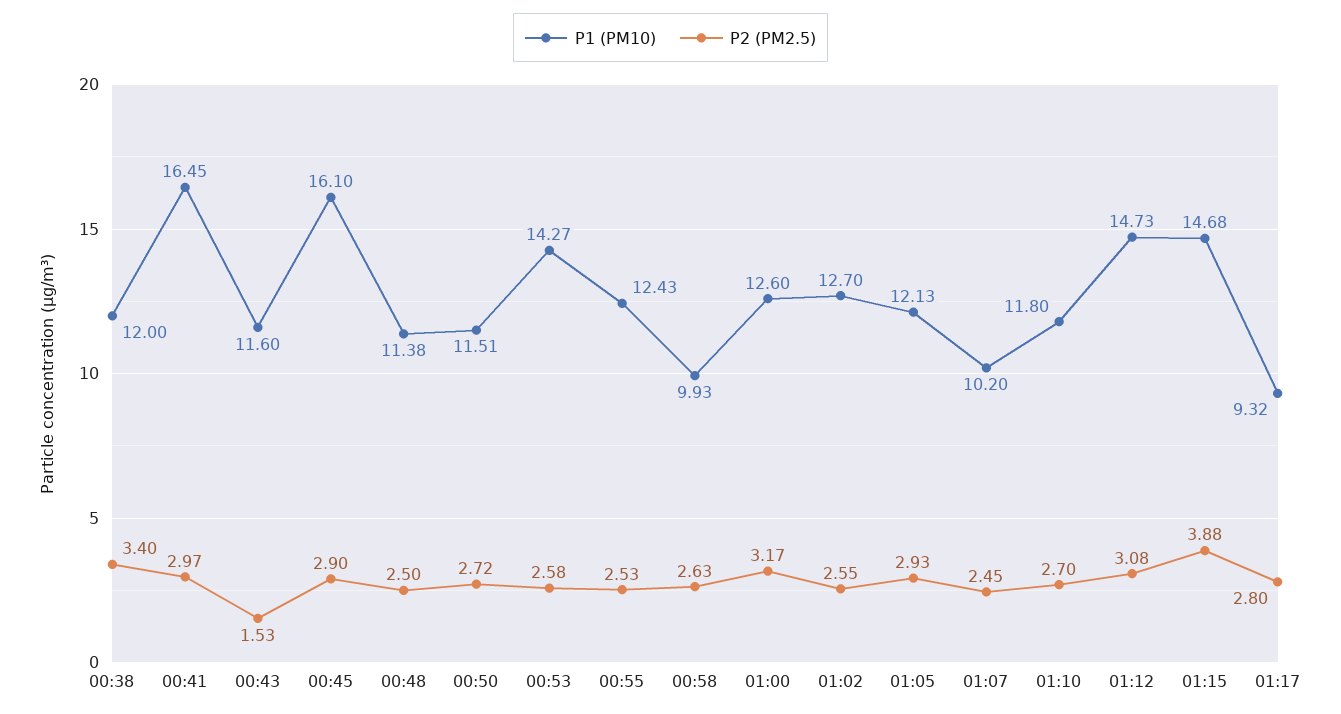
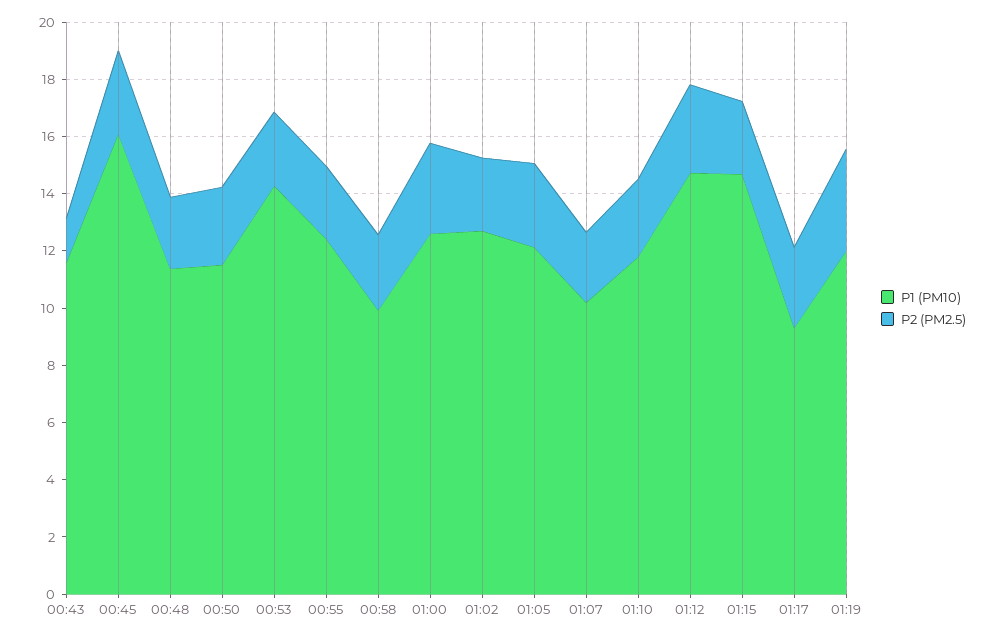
P1 (PM10), 00:38: 12 -> none
P2 (PM2.5), 00:38: 3.4 -> none
P1 (PM10), 00:41: 16.45 -> none
P2 (PM2.5), 00:41: 2.97 -> none
P2 (PM2.5), 01:15: 3.88 -> 2.5
P1 (PM10), 01:19: none -> 12
P2 (PM2.5), 01:19: none -> 3.5

